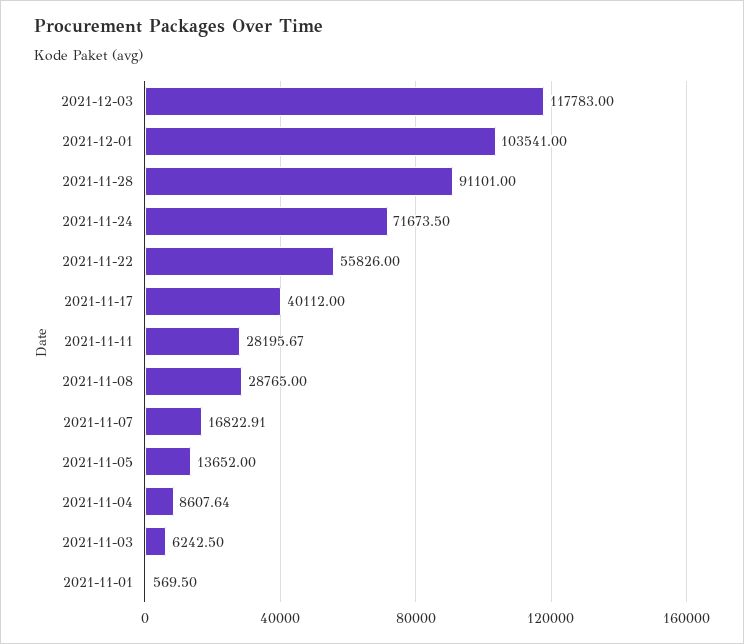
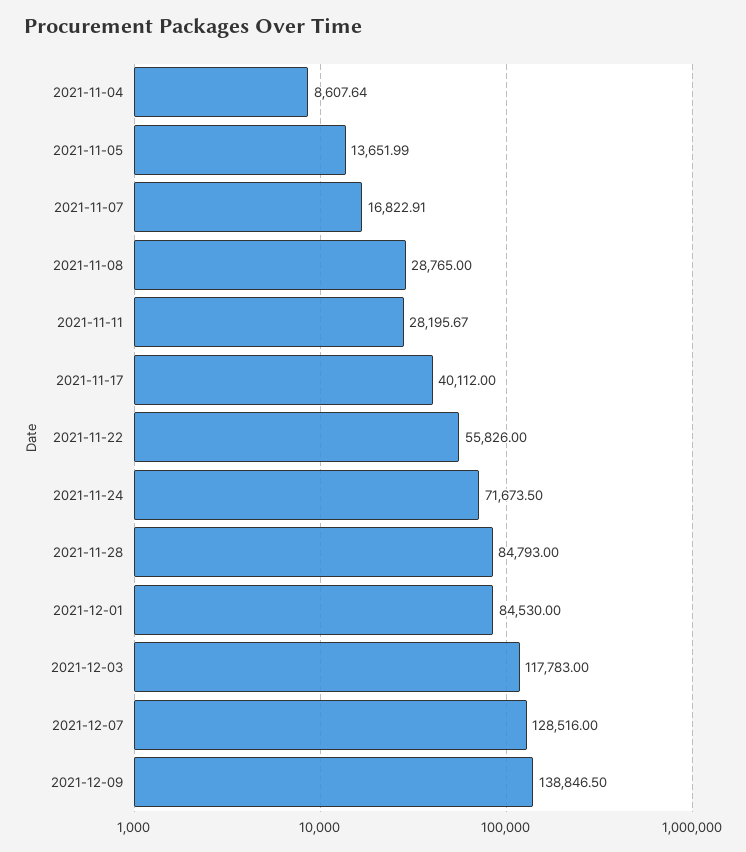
2021-12-01: 103541 -> 84530
2021-11-28: 91101 -> 84793
2021-11-05: 13652 -> 13651.99
2021-11-03: 6242.5 -> none
2021-11-01: 569.5 -> none
2021-12-07: none -> 128516
2021-12-09: none -> 138846.5

